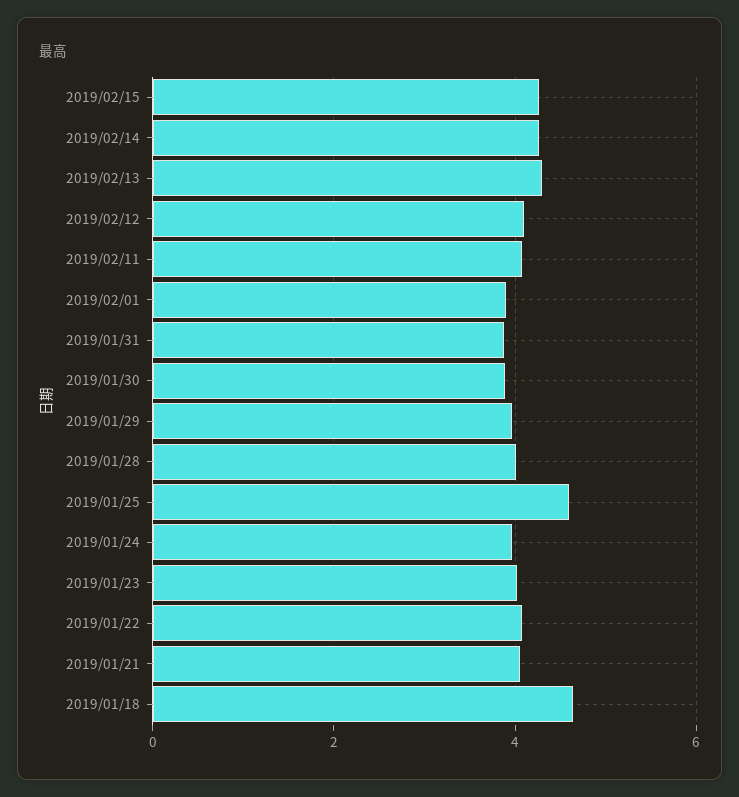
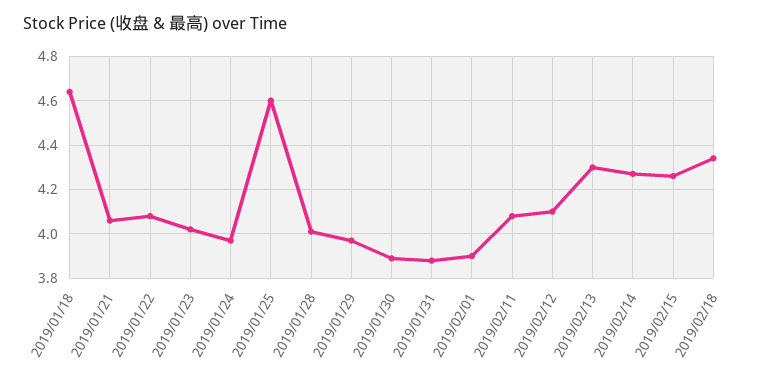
2019/02/18: none -> 4.35

